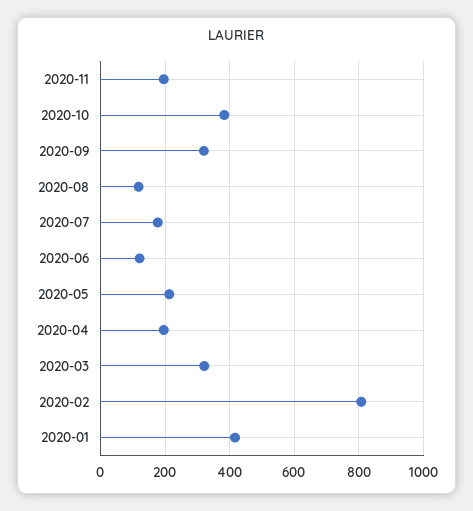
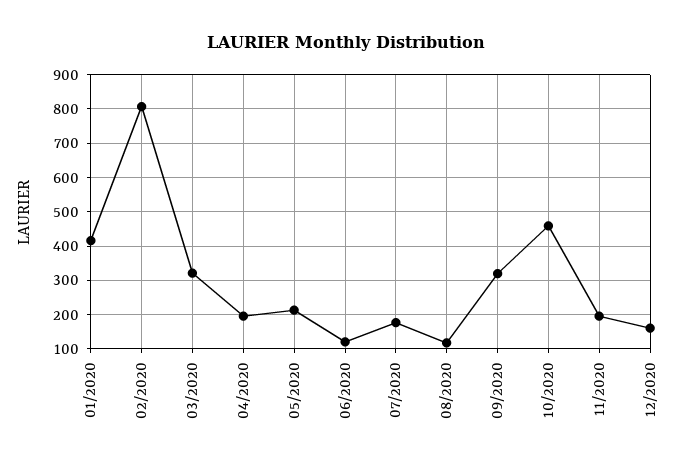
2020-10: 380 -> 460
12/2020: none -> 160

